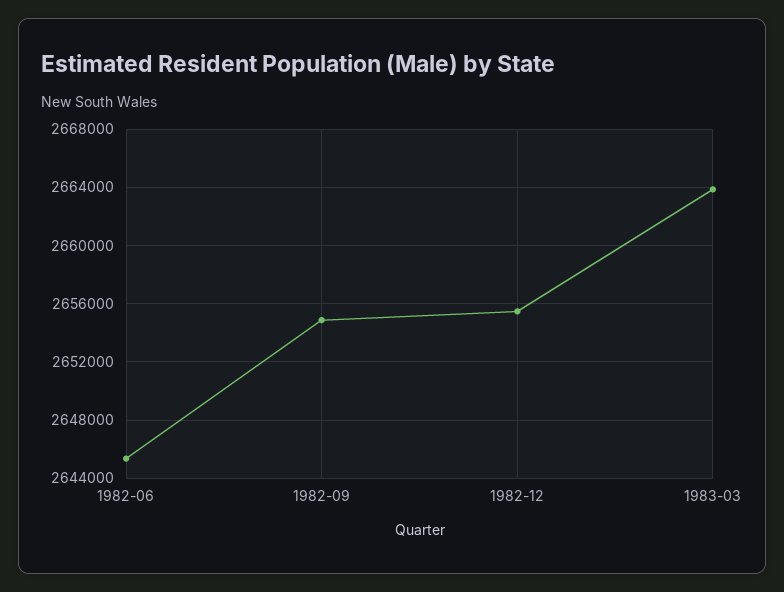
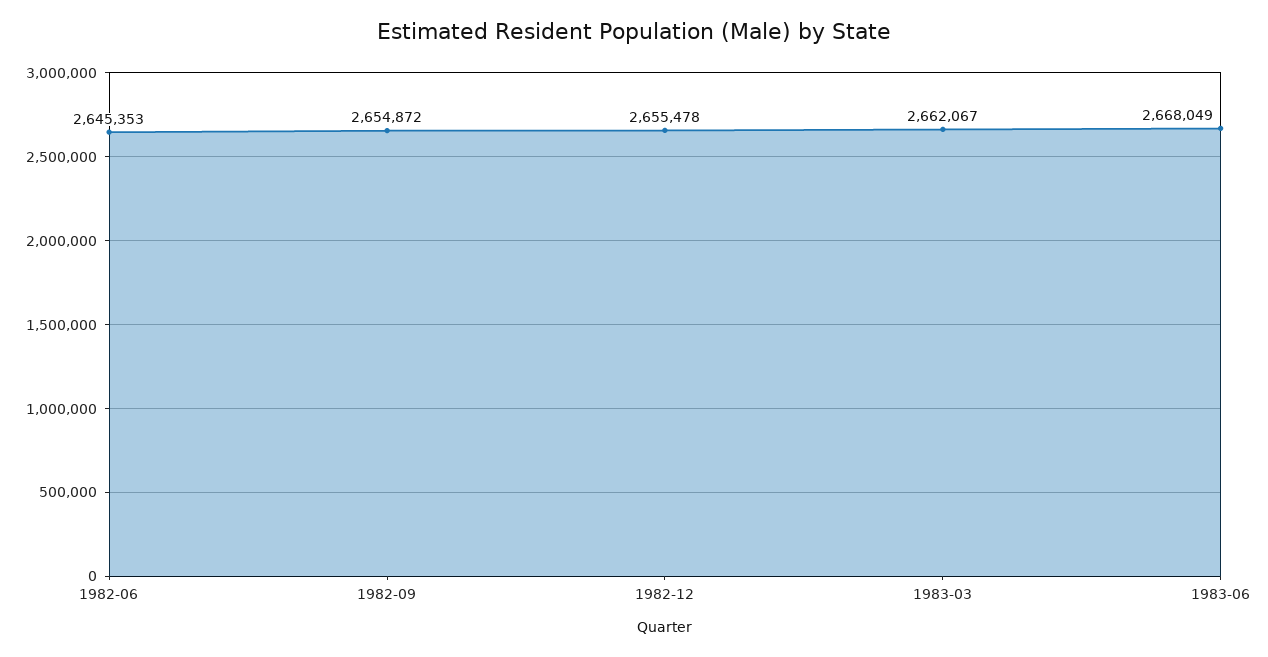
1983-03: 2664000 -> 2662067
1983-06: none -> 2668049

